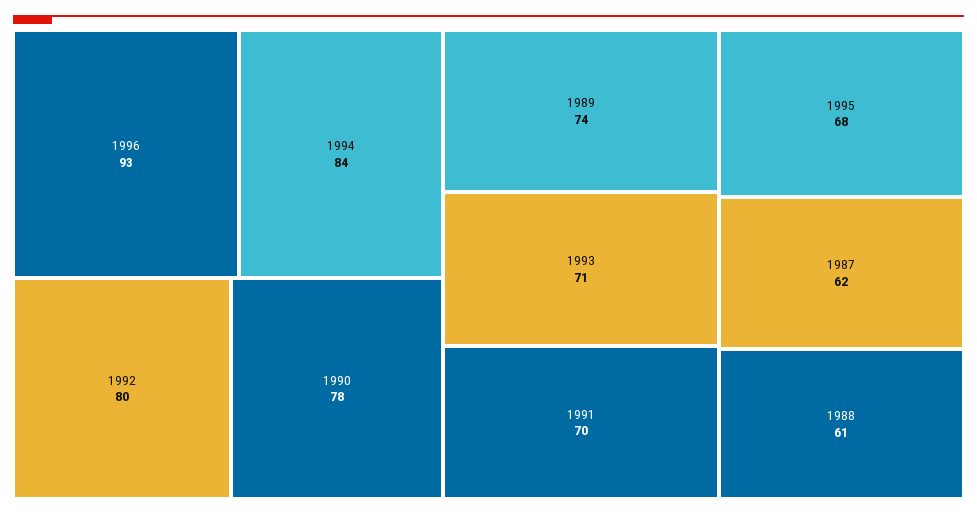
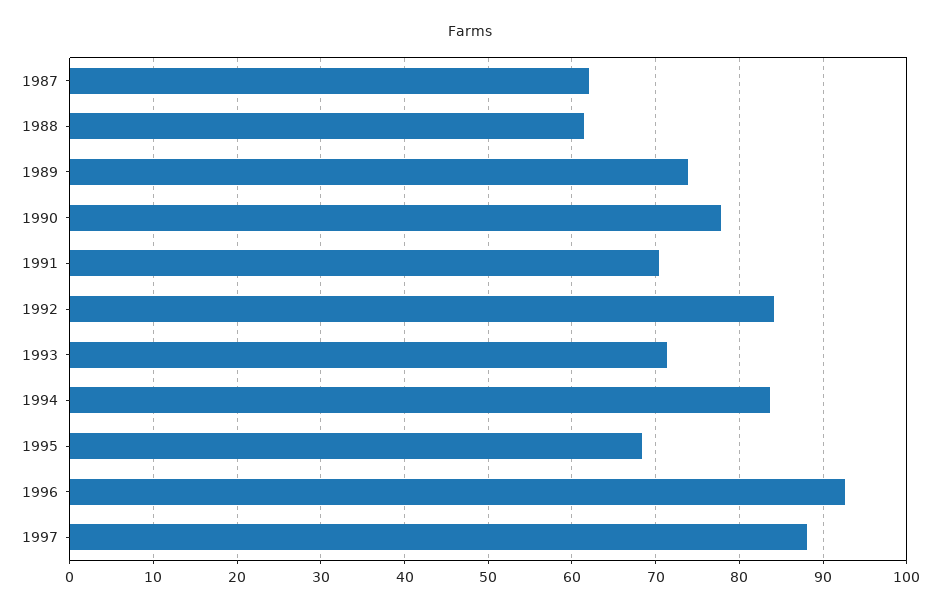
1992: 80 -> 84
1997: none -> 88

